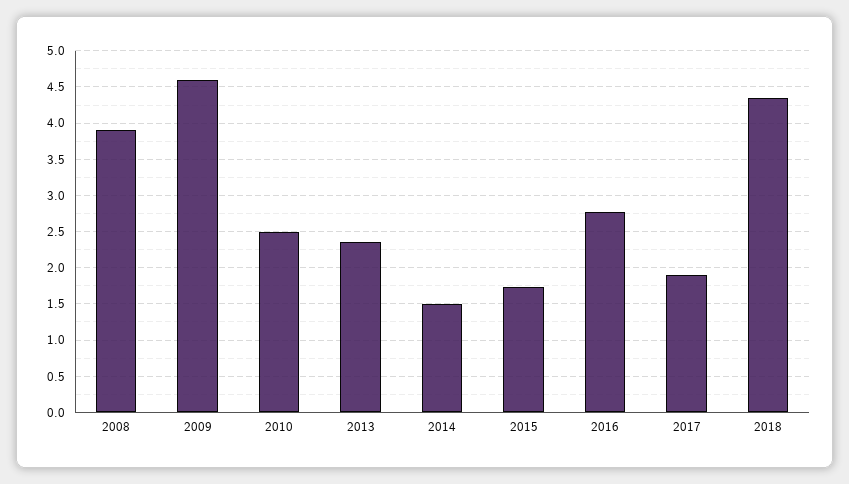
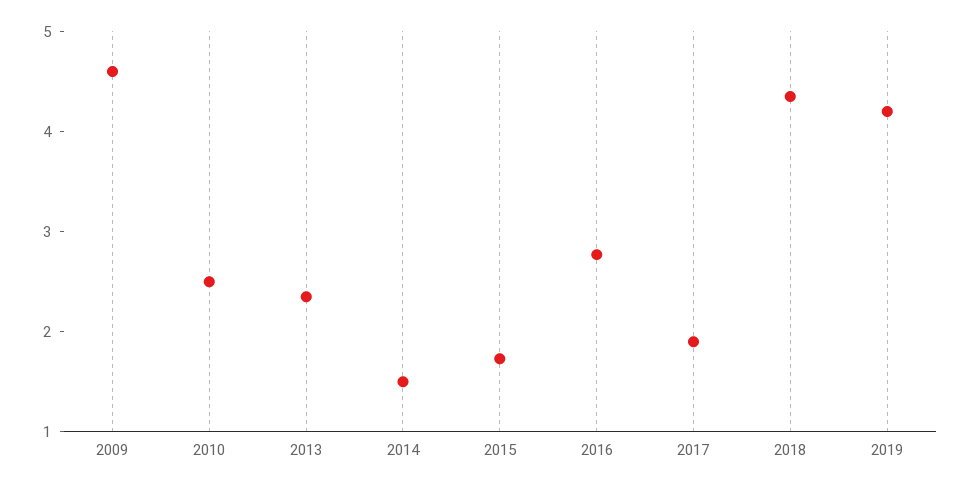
2008: 3.9 -> none
2019: none -> 4.2

